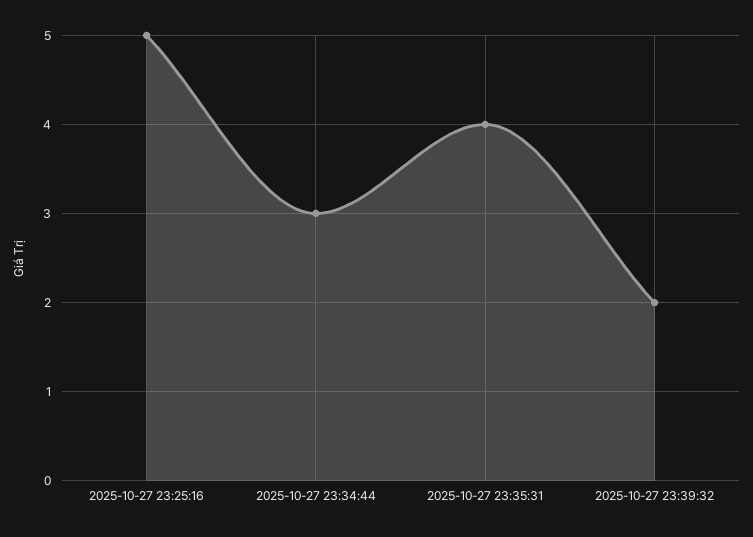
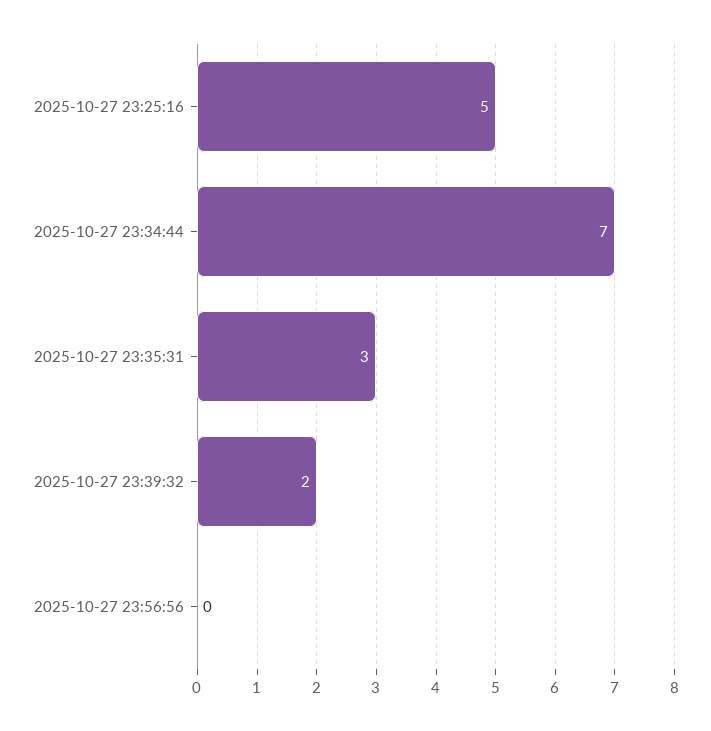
2025-10-27 23:34:44: 3 -> 7
2025-10-27 23:35:31: 4 -> 3
2025-10-27 23:56:56: none -> 0

